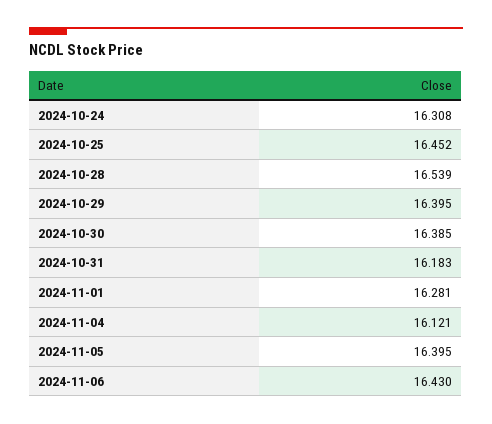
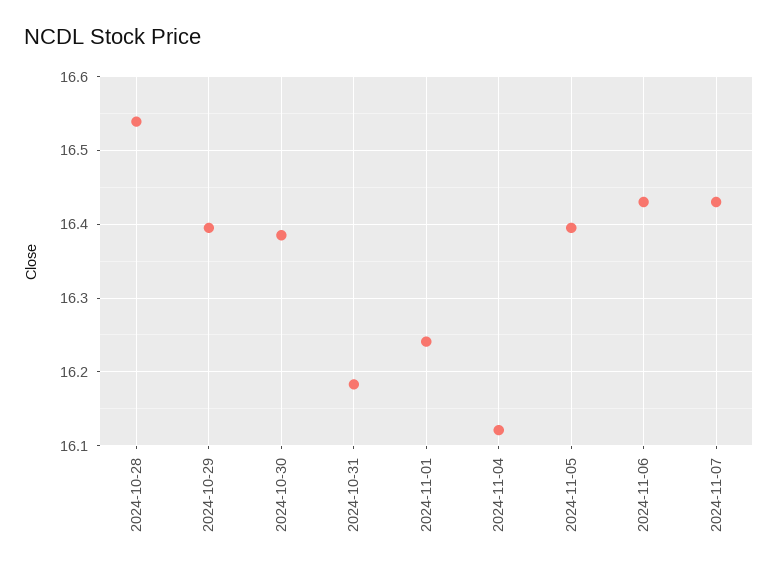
2024-10-24: 16.308 -> none
2024-10-25: 16.452 -> none
2024-11-01: 16.281 -> 16.24
2024-11-07: none -> 16.43

